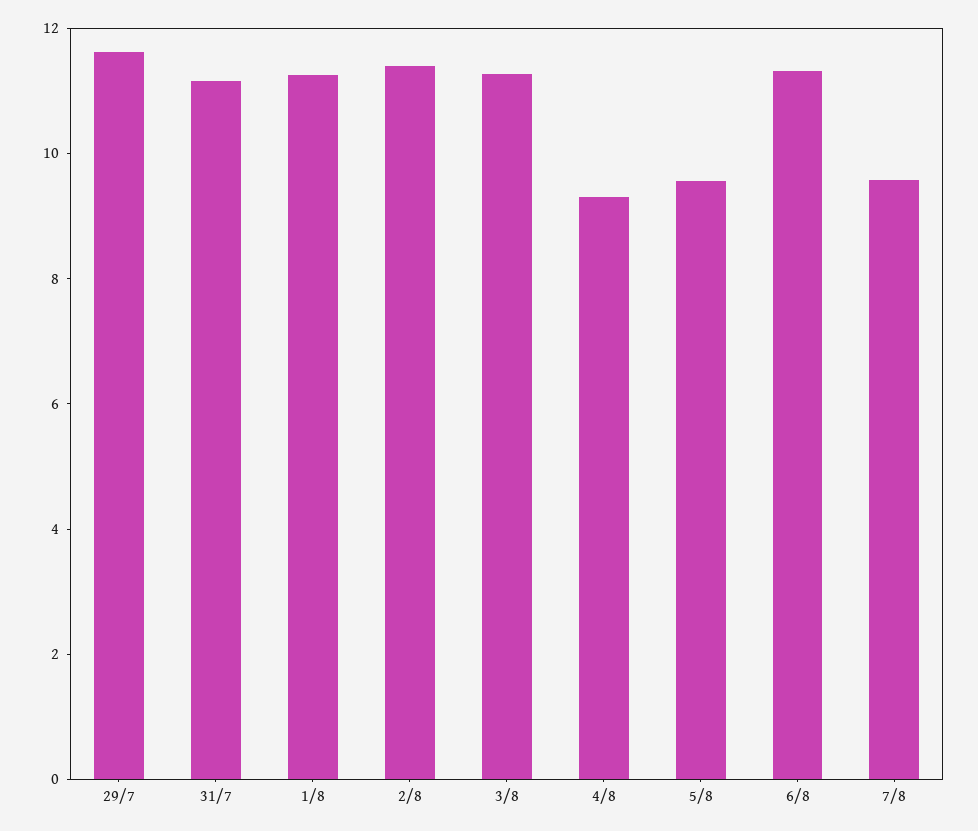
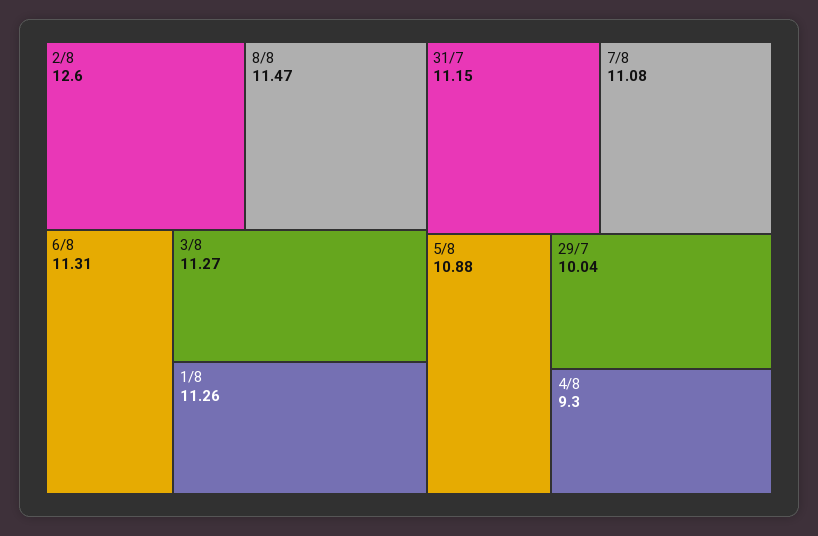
29/7: 11.5 -> 10.04
2/8: 11.5 -> 12.6
5/8: 9.5 -> 10.88
7/8: 9.5 -> 11.08
8/8: none -> 11.47

